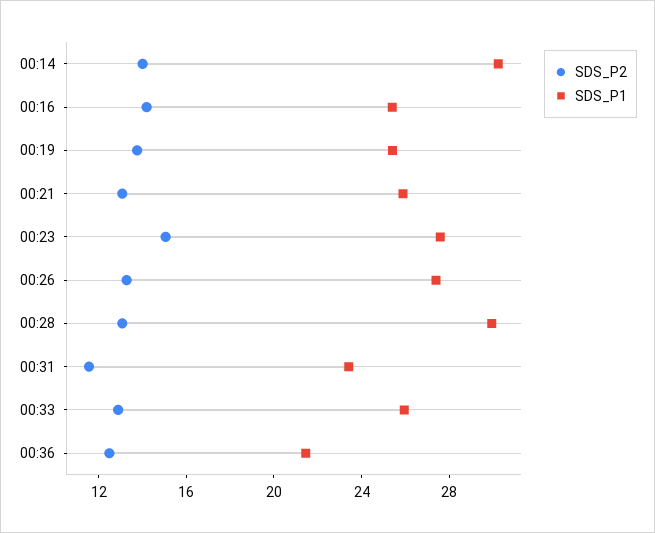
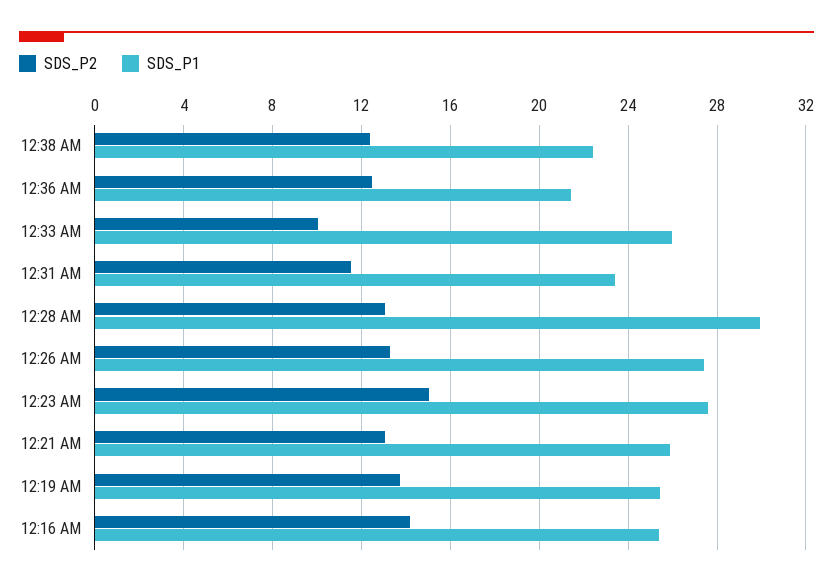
SDS_P2, 00:14: 14 -> none
SDS_P1, 00:14: 30 -> none
SDS_P2, 00:33: 13 -> 10
SDS_P2, 12:38 AM: none -> 12.5
SDS_P1, 12:38 AM: none -> 22.5

